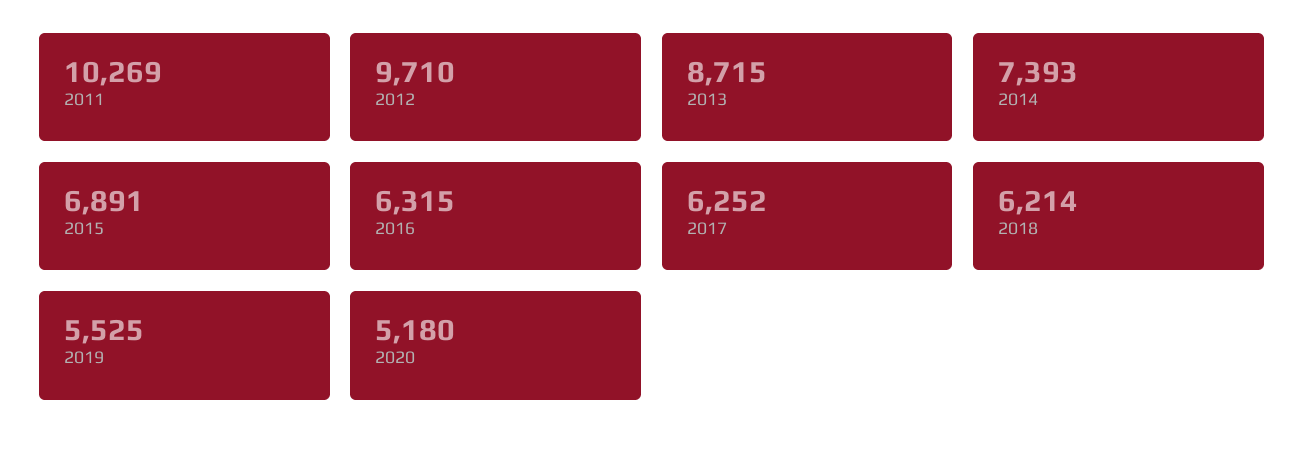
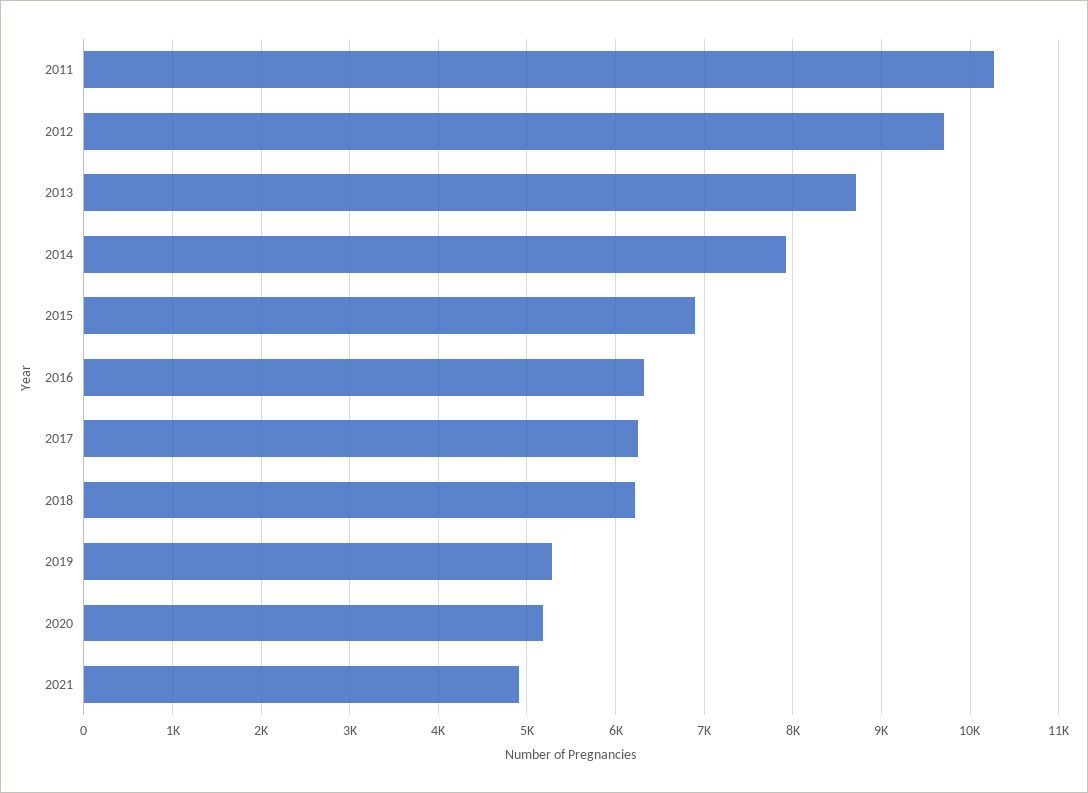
2014: 7393 -> 7900
2019: 5525 -> 5300
2021: none -> 4900

